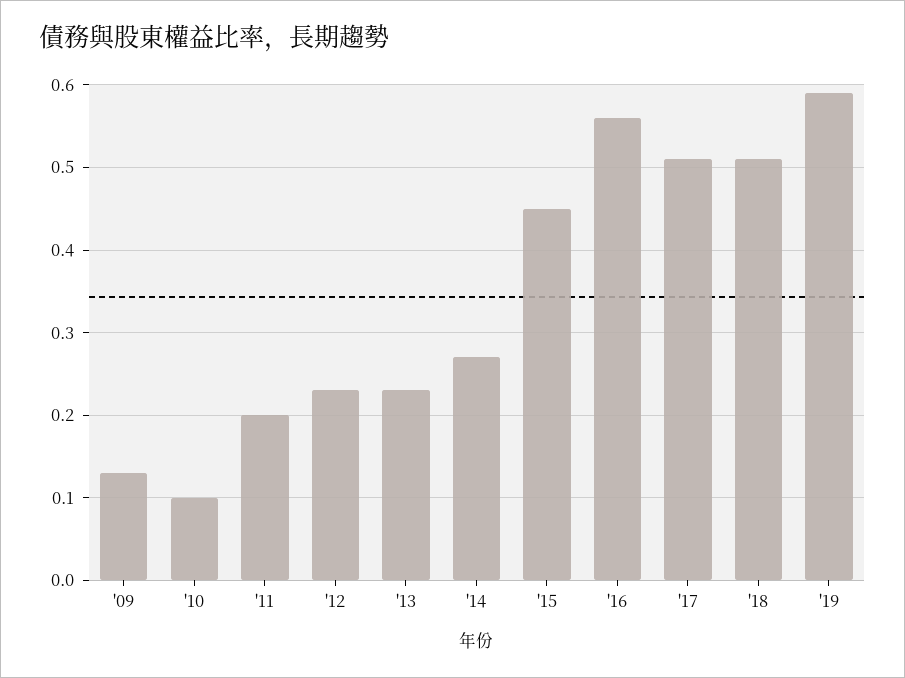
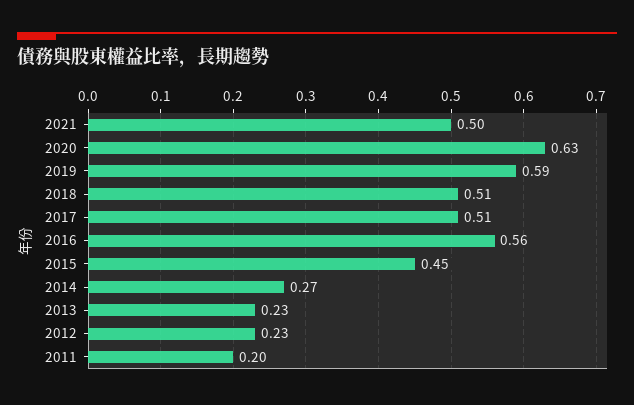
'09: 0.13 -> none
'10: 0.1 -> none
2021: none -> 0.5
2020: none -> 0.63

